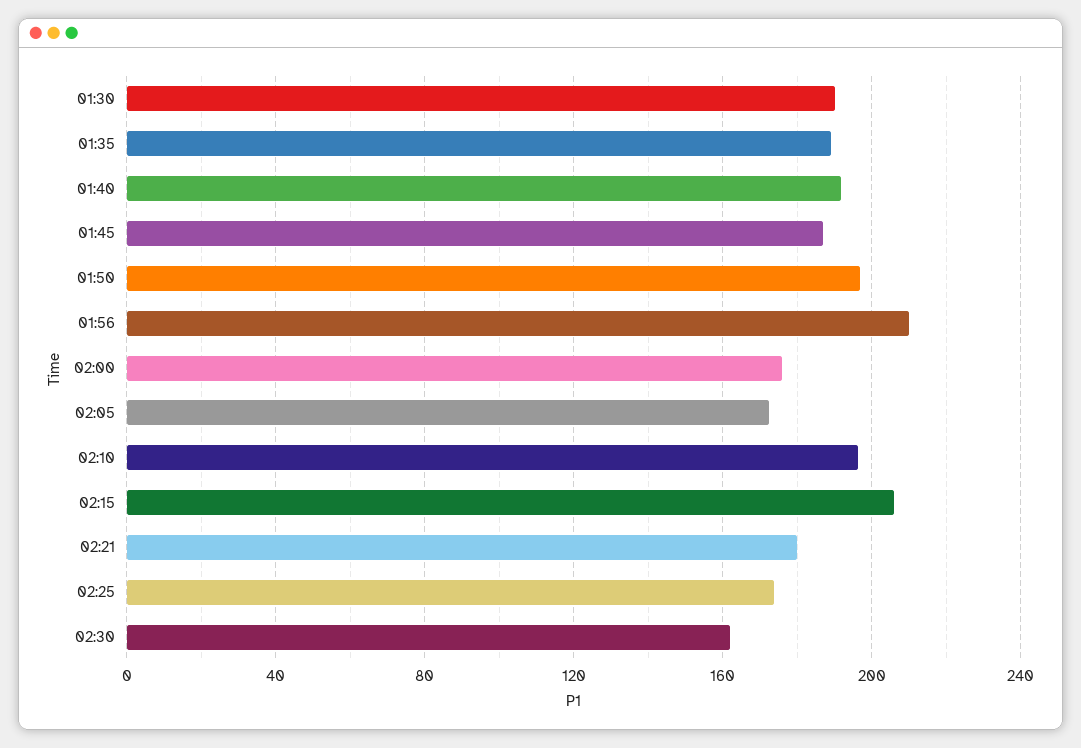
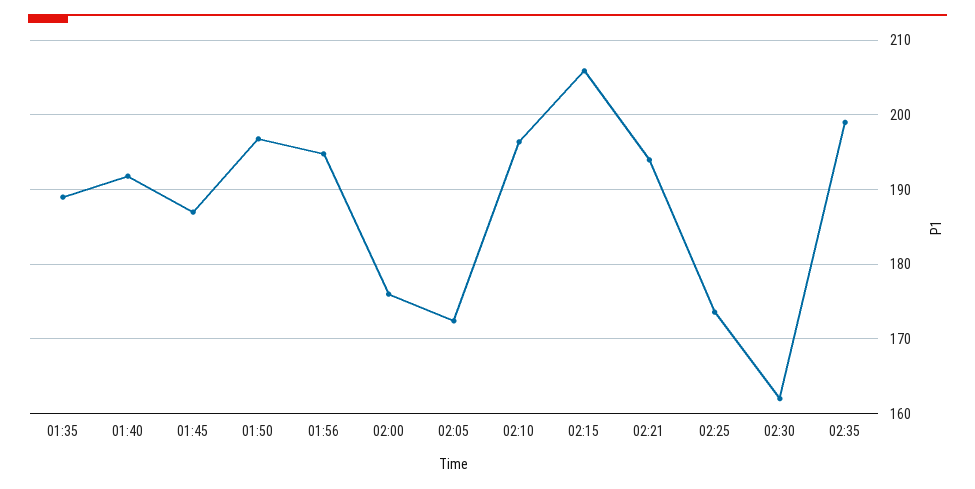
01:30: 190 -> none
01:56: 210 -> 195
02:21: 180 -> 194
02:35: none -> 199

